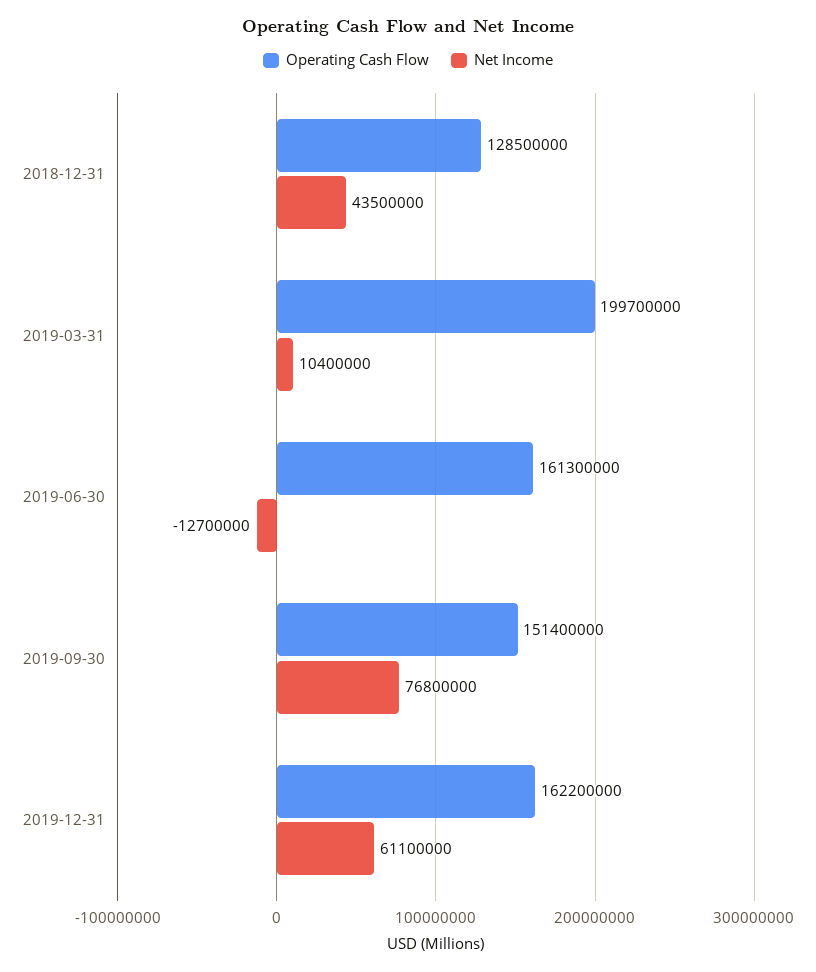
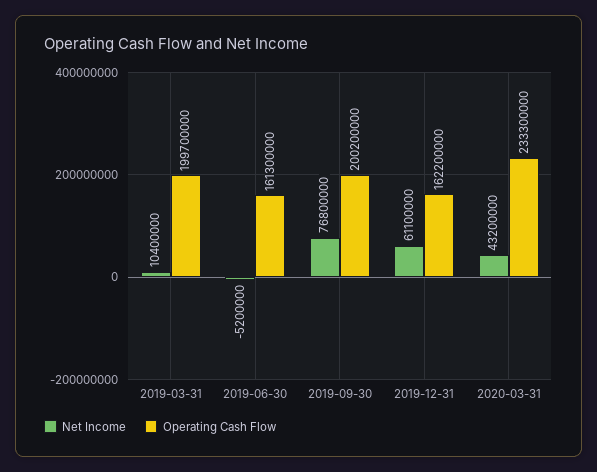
Operating Cash Flow, 2018-12-31: 128500000 -> none
Net Income, 2018-12-31: 43500000 -> none
Net Income, 2019-06-30: -12700000 -> -5200000
Operating Cash Flow, 2019-09-30: 151400000 -> 200200000
Net Income, 2020-03-31: none -> 43200000
Operating Cash Flow, 2020-03-31: none -> 233300000

